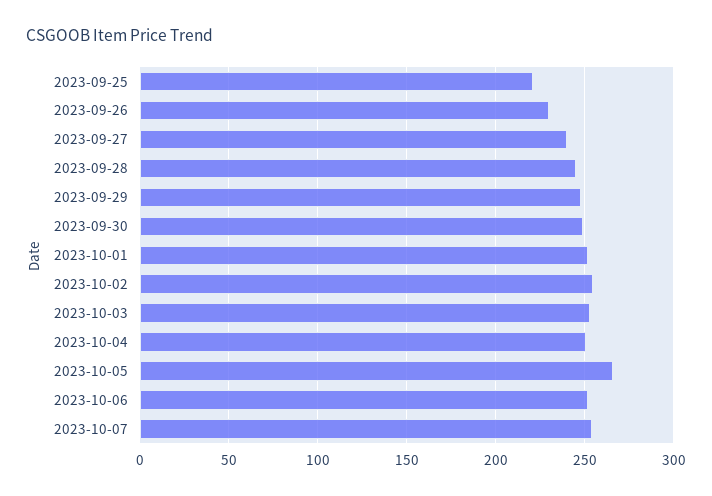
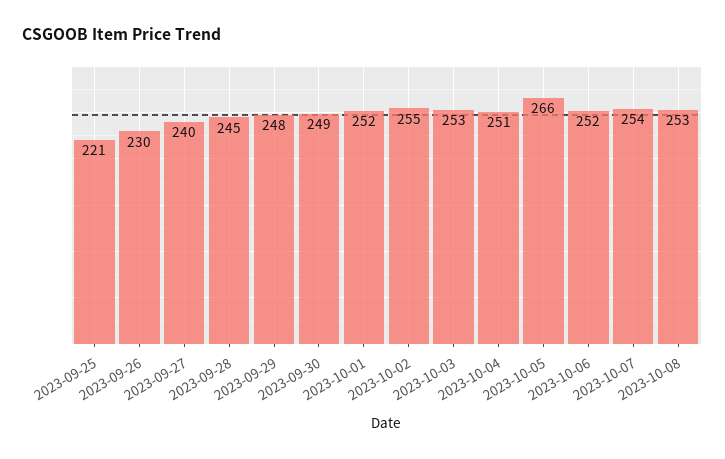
2023-10-08: none -> 253

